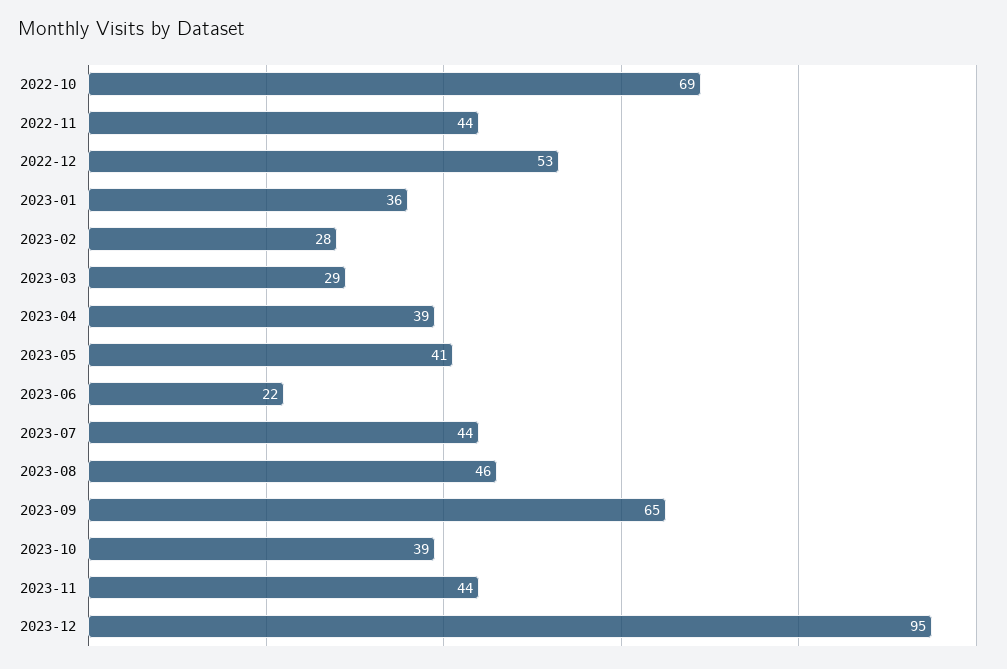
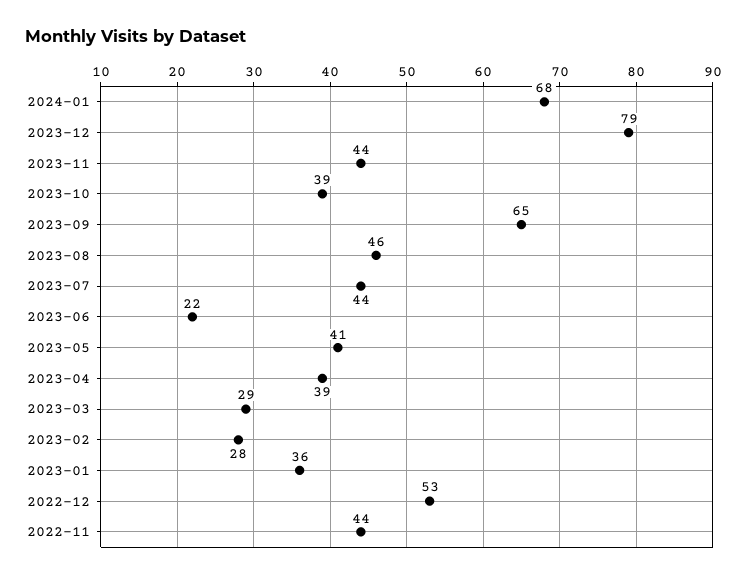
2022-10: 69 -> none
2023-12: 95 -> 79
2024-01: none -> 68

